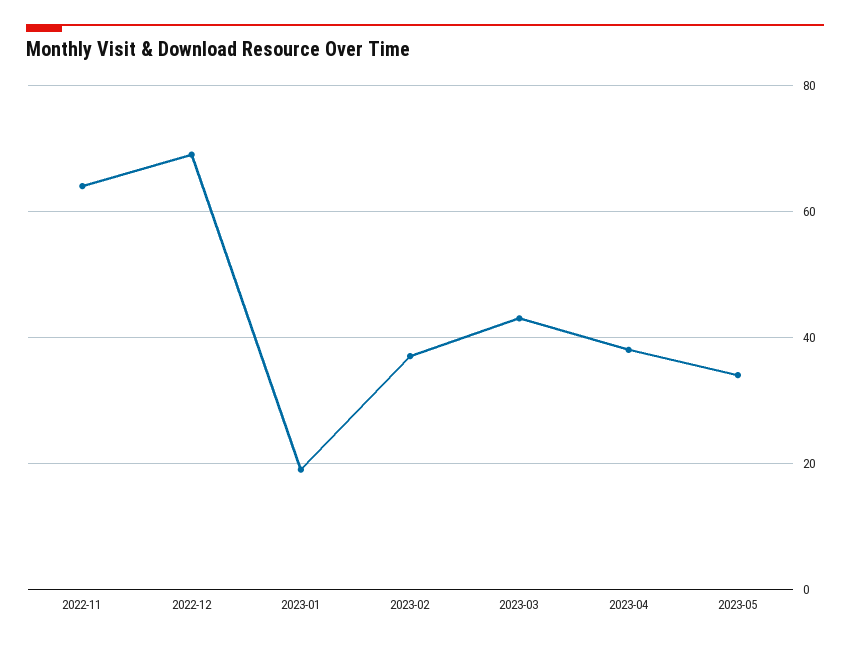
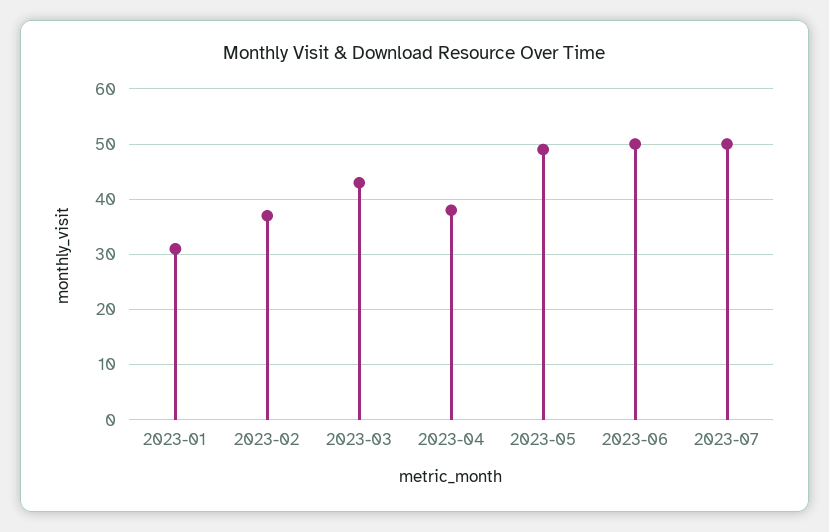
2022-11: 65 -> none
2022-12: 70 -> none
2023-01: 20 -> 30
2023-05: 35 -> 50
2023-06: none -> 50
2023-07: none -> 50

